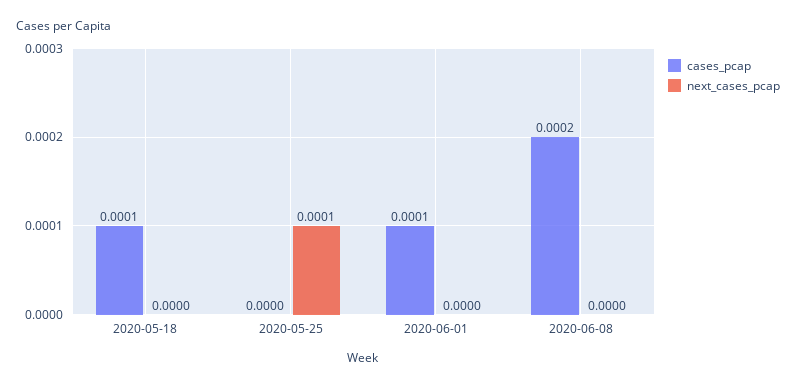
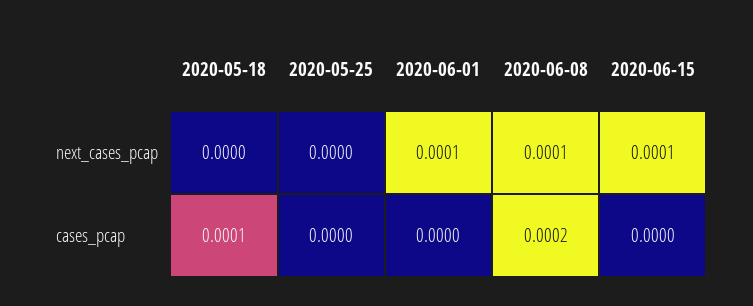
next_cases_pcap, 2020-05-25: 0.0001 -> 0
cases_pcap, 2020-06-01: 0.0001 -> 0
next_cases_pcap, 2020-06-01: 0 -> 0.0001
next_cases_pcap, 2020-06-08: 0 -> 0.0001
next_cases_pcap, 2020-06-15: none -> 0.0001
cases_pcap, 2020-06-15: none -> 0

